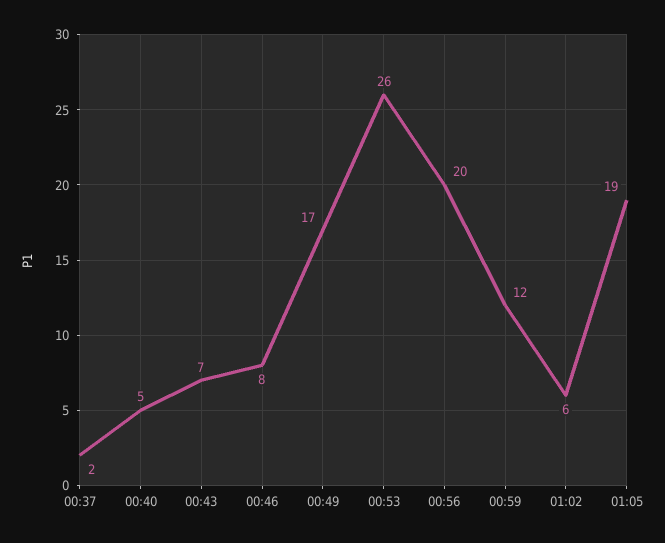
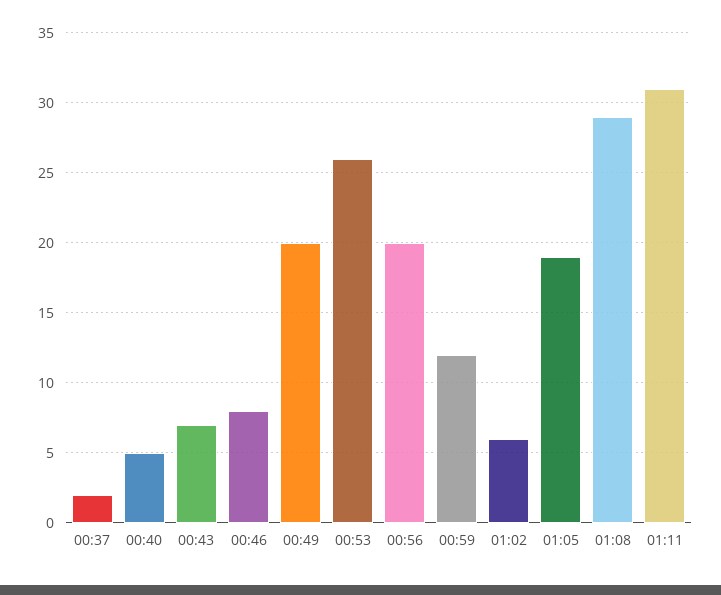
00:49: 17 -> 20
01:08: none -> 29
01:11: none -> 31

